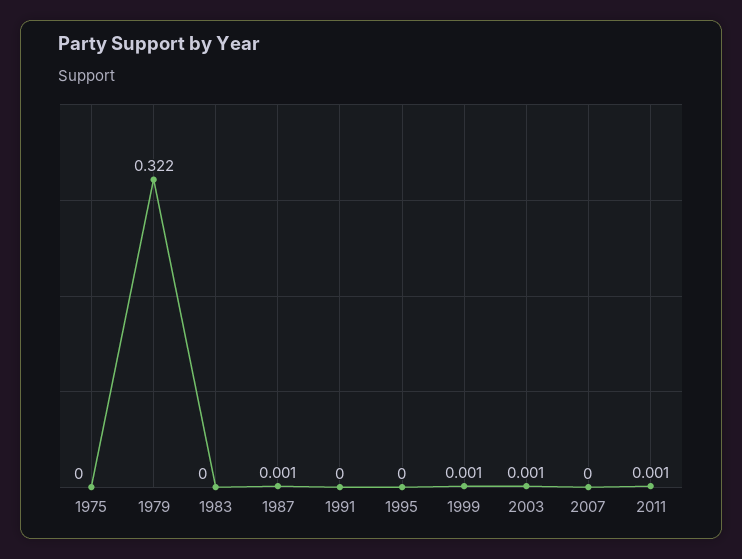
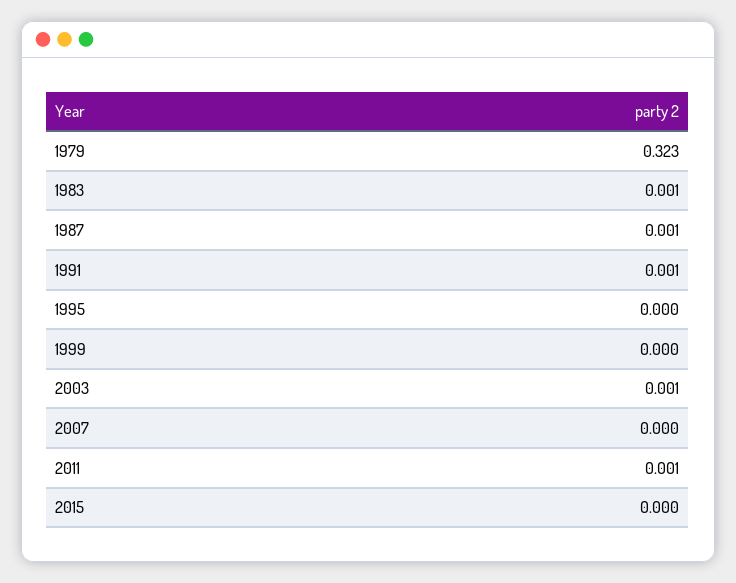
1975: 0 -> none
1979: 0.322 -> 0.323
1983: 0 -> 0.001
1991: 0 -> 0.001
1999: 0.001 -> 0
2015: none -> 0

